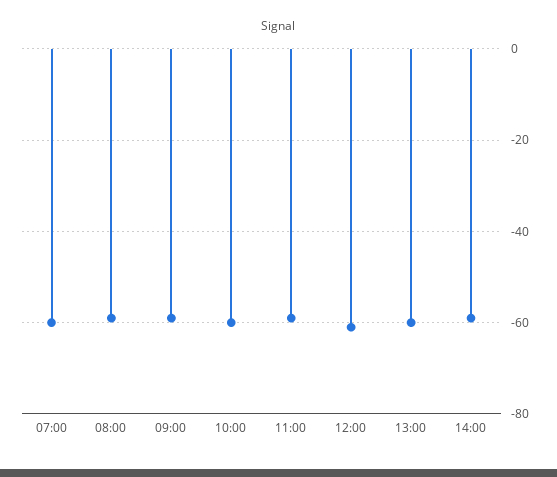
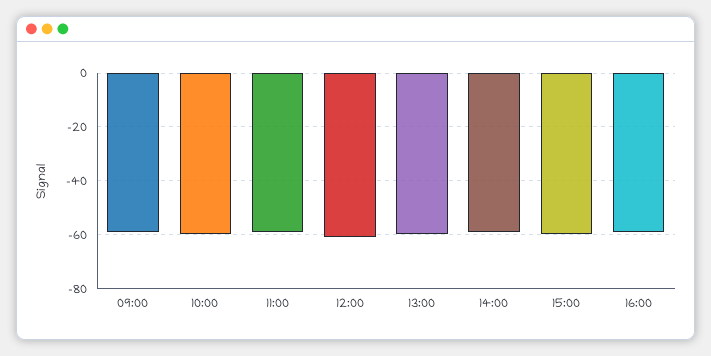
07:00: -60 -> none
08:00: -60 -> none
15:00: none -> -60
16:00: none -> -60

